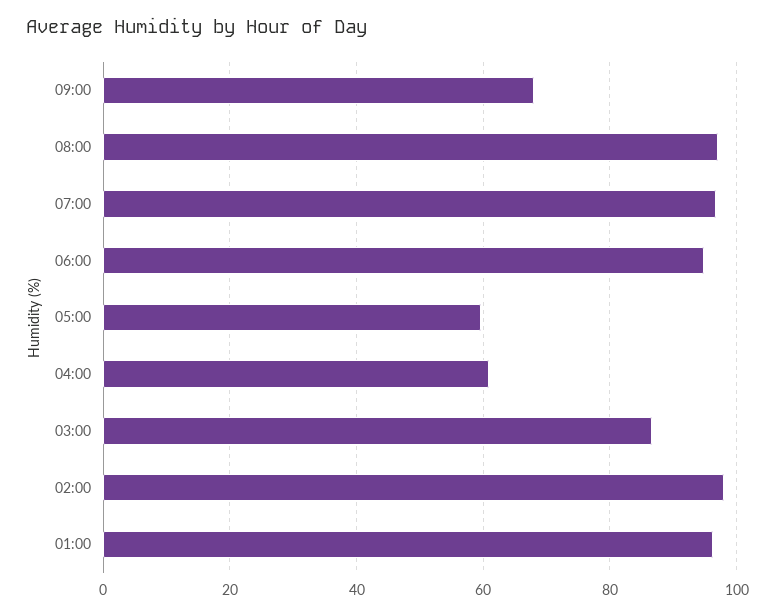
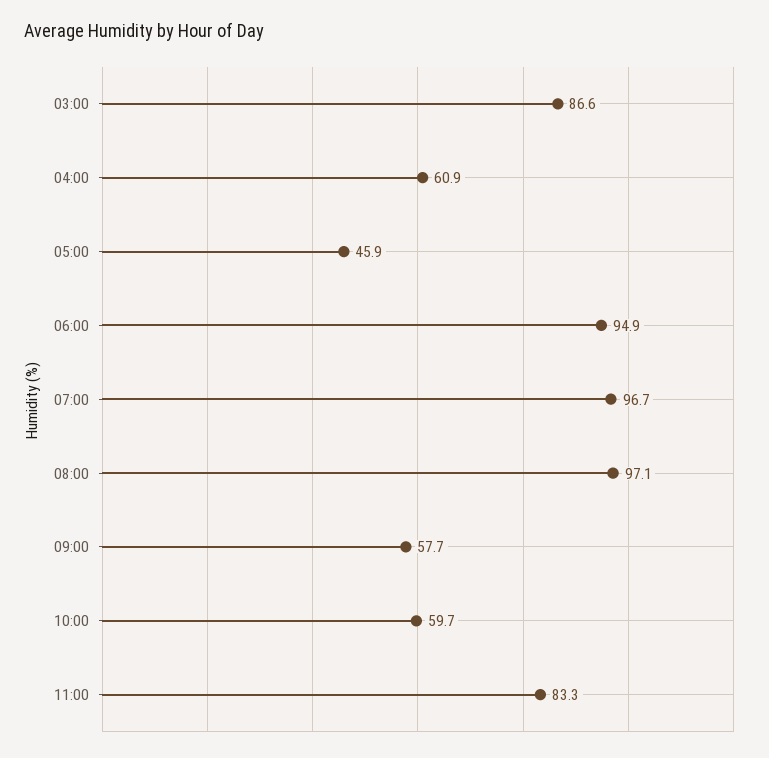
09:00: 68 -> 57.7
05:00: 60 -> 45.9
02:00: 98 -> none
01:00: 96 -> none
10:00: none -> 59.7
11:00: none -> 83.3

